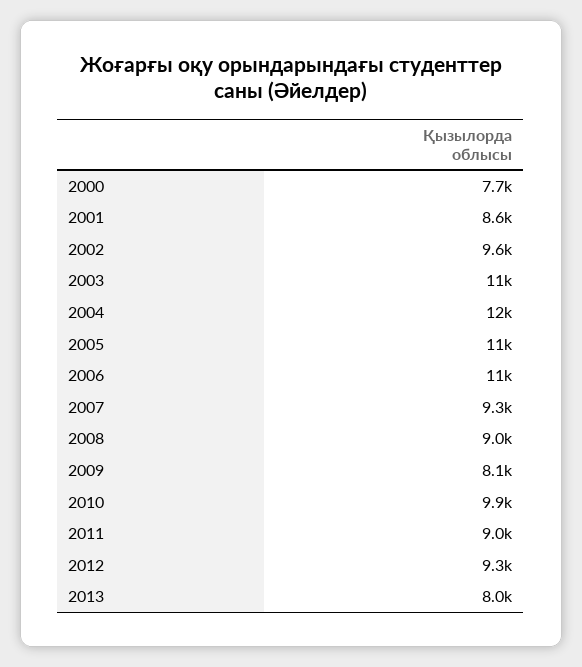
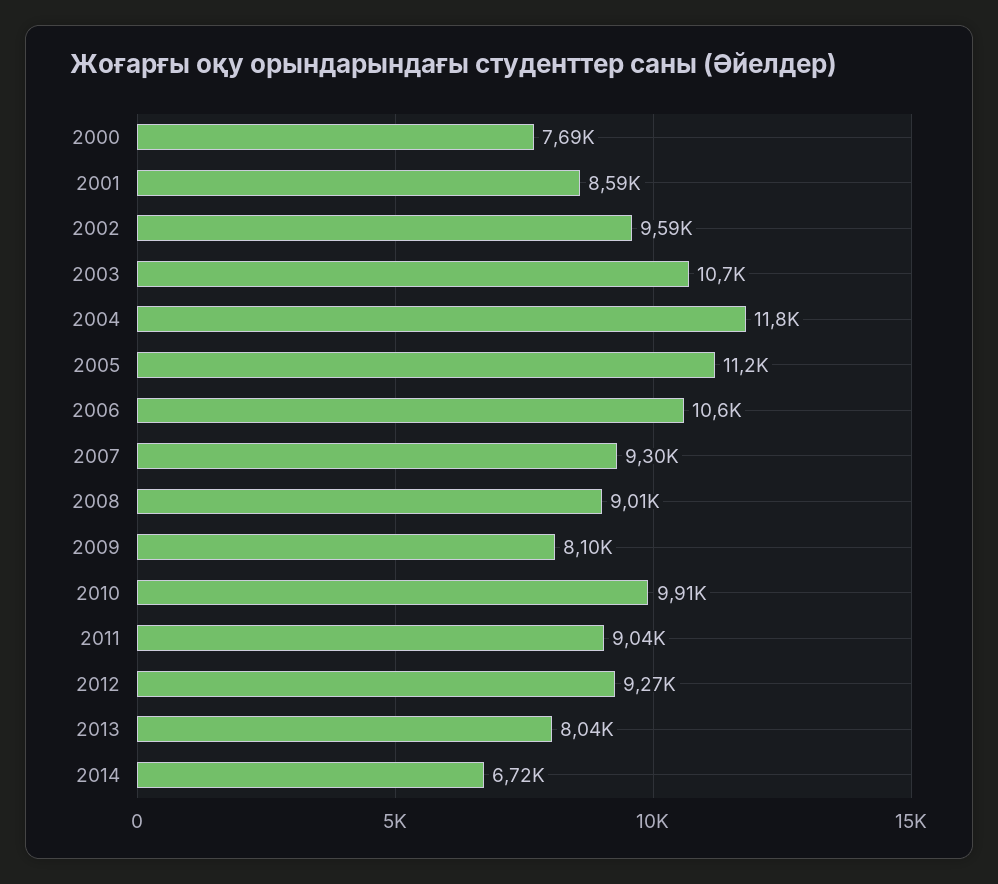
2014: none -> 6720

